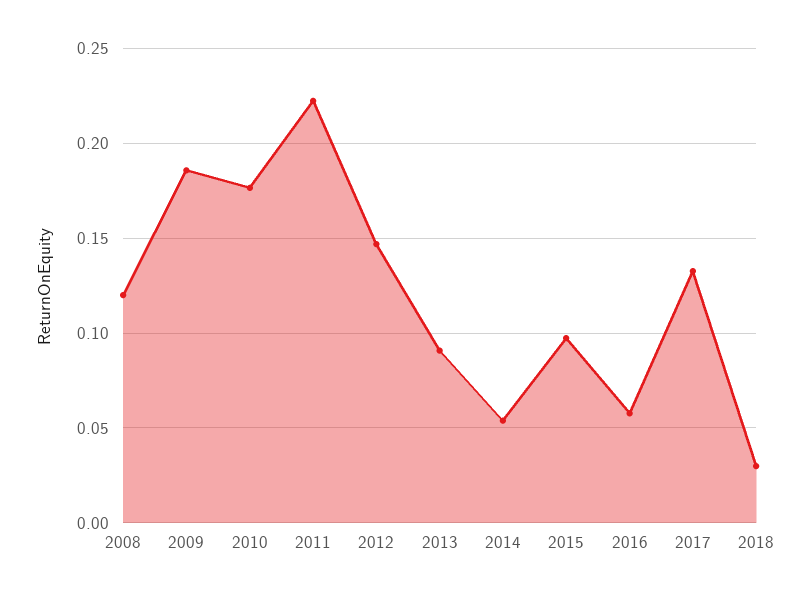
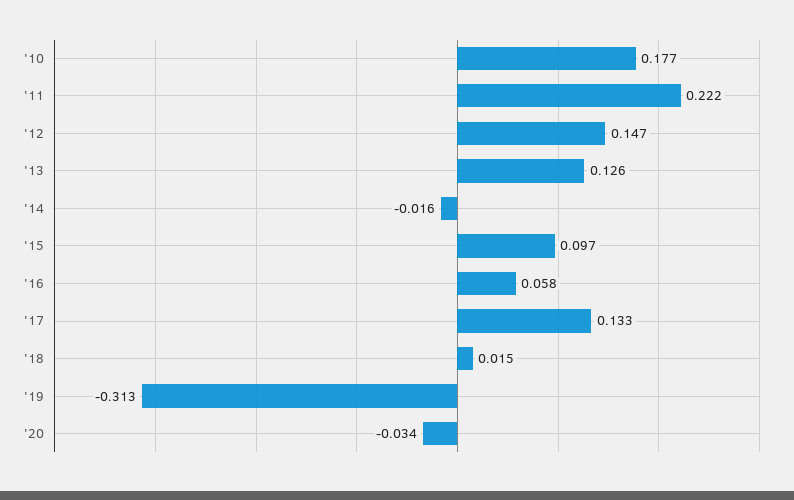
2008: 0.12 -> none
2009: 0.185 -> none
2013: 0.09 -> 0.126
2014: 0.055 -> -0.016
2018: 0.03 -> 0.015
'19: none -> -0.313
'20: none -> -0.034

